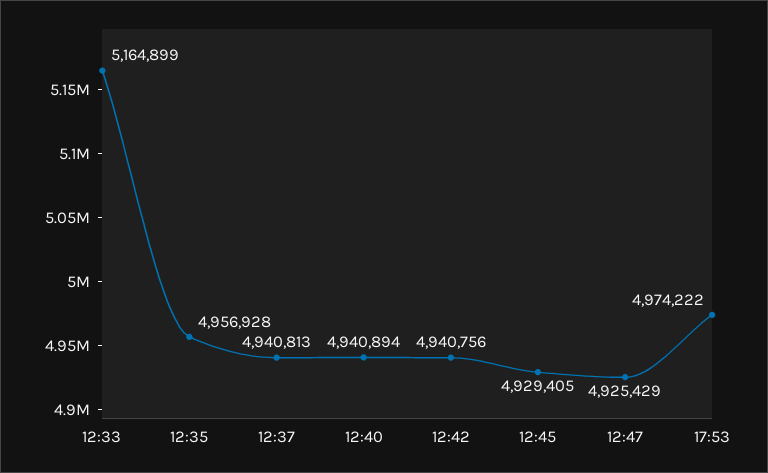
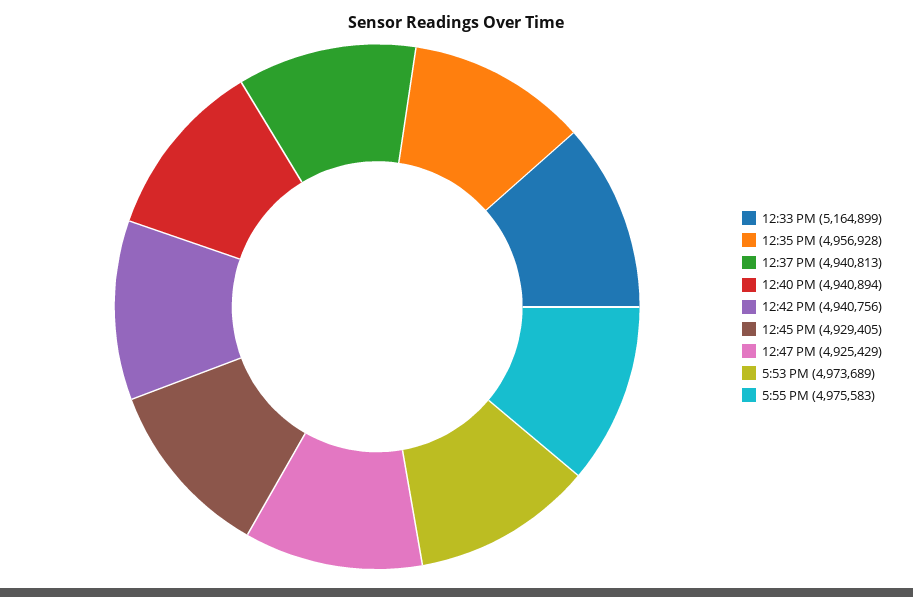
17:53: 4974222 -> 4973689
5:55 PM: none -> 4975583

